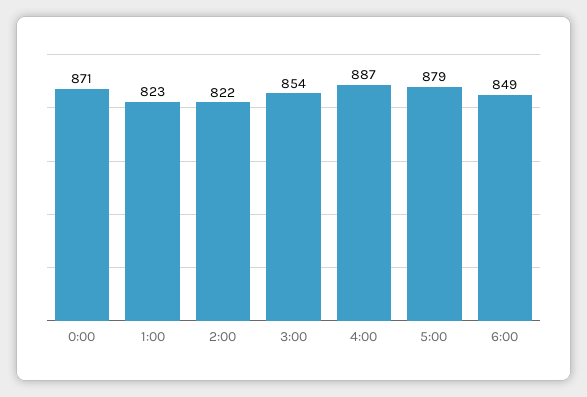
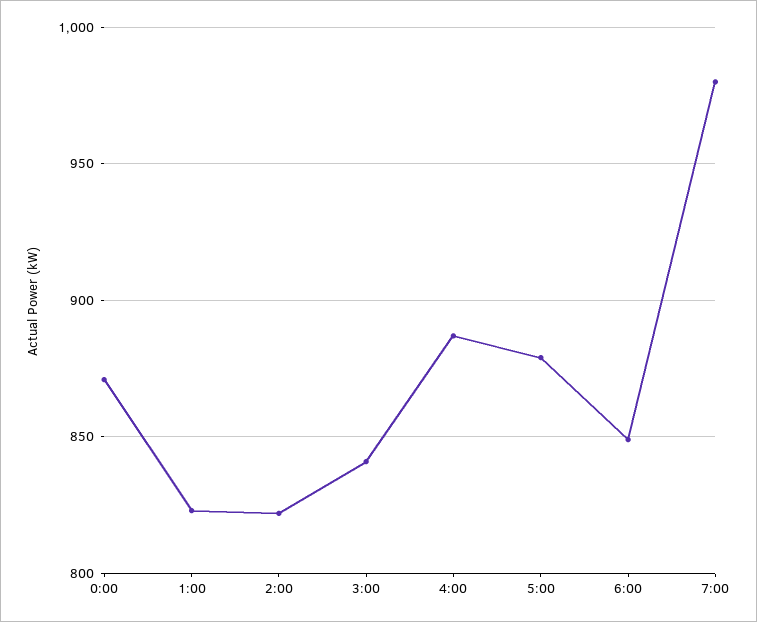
3:00: 854 -> 840
7:00: none -> 980

